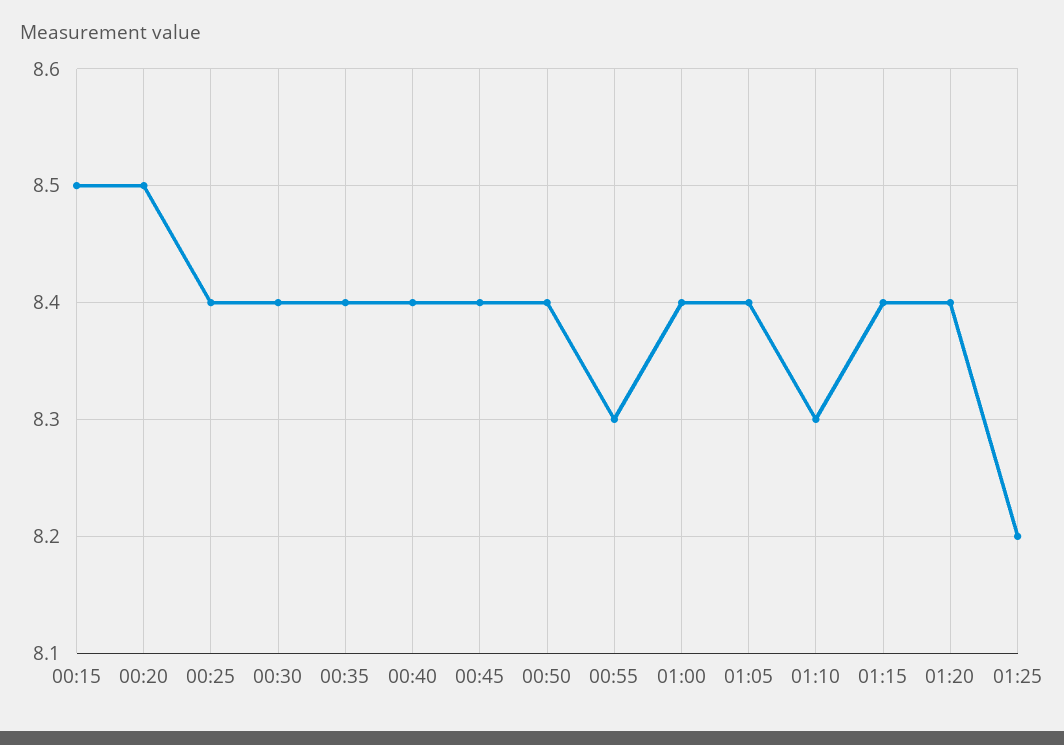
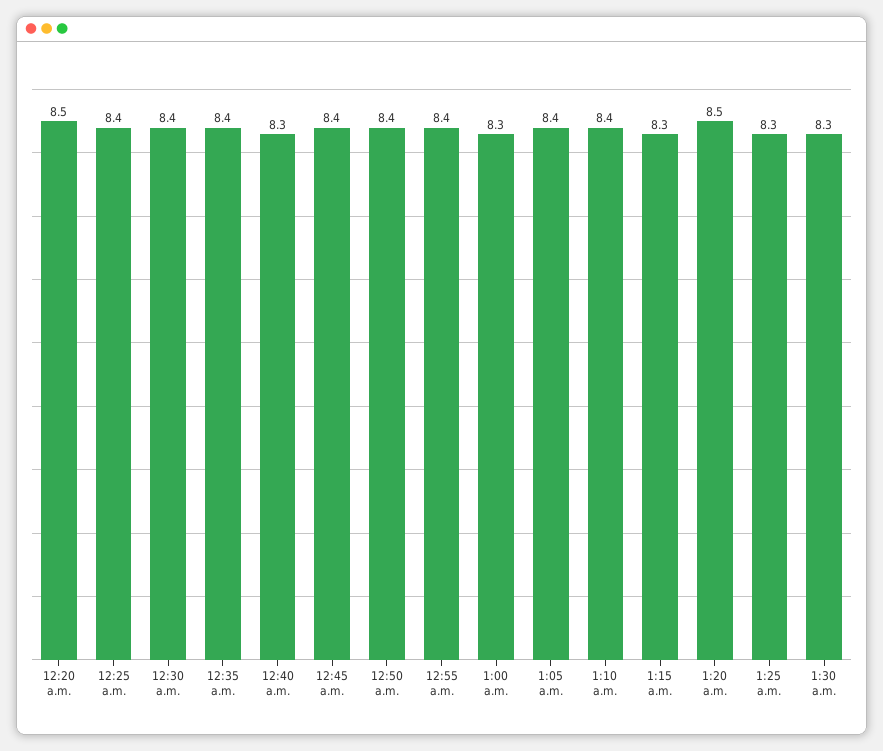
00:15: 8.5 -> none
00:40: 8.4 -> 8.3
00:55: 8.3 -> 8.4
01:00: 8.4 -> 8.3
01:10: 8.3 -> 8.4
01:15: 8.4 -> 8.3
01:20: 8.4 -> 8.5
01:25: 8.2 -> 8.3
1:30 a.m.: none -> 8.3

